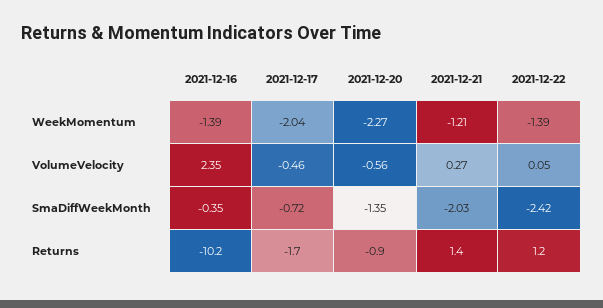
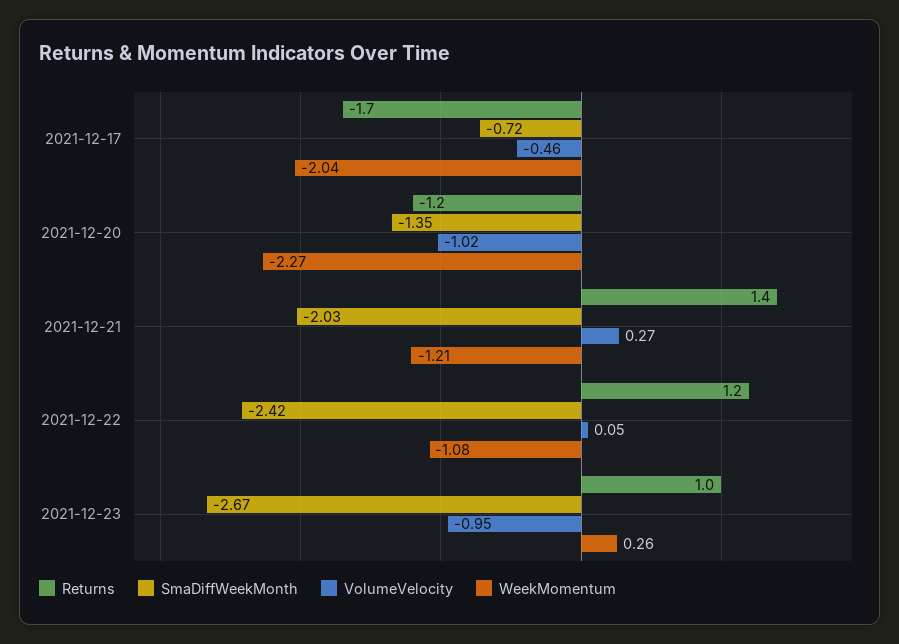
WeekMomentum, 2021-12-16: -1.39 -> none
WeekMomentum, 2021-12-22: -1.39 -> -1.08
VolumeVelocity, 2021-12-16: 2.35 -> none
VolumeVelocity, 2021-12-20: -0.56 -> -1.02
SmaDiffWeekMonth, 2021-12-16: -0.35 -> none
Returns, 2021-12-16: -10.2 -> none
Returns, 2021-12-20: -0.9 -> -1.2
Returns, 2021-12-23: none -> 1
SmaDiffWeekMonth, 2021-12-23: none -> -2.67
VolumeVelocity, 2021-12-23: none -> -0.95
WeekMomentum, 2021-12-23: none -> 0.26

